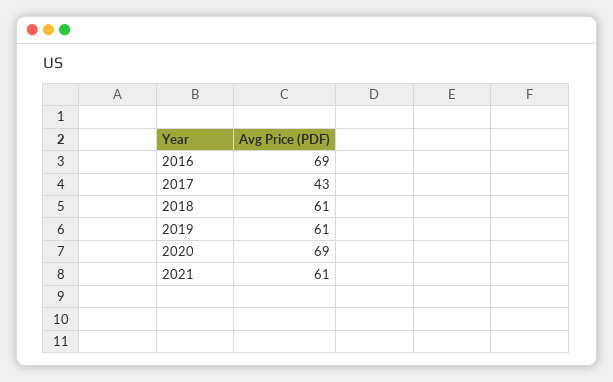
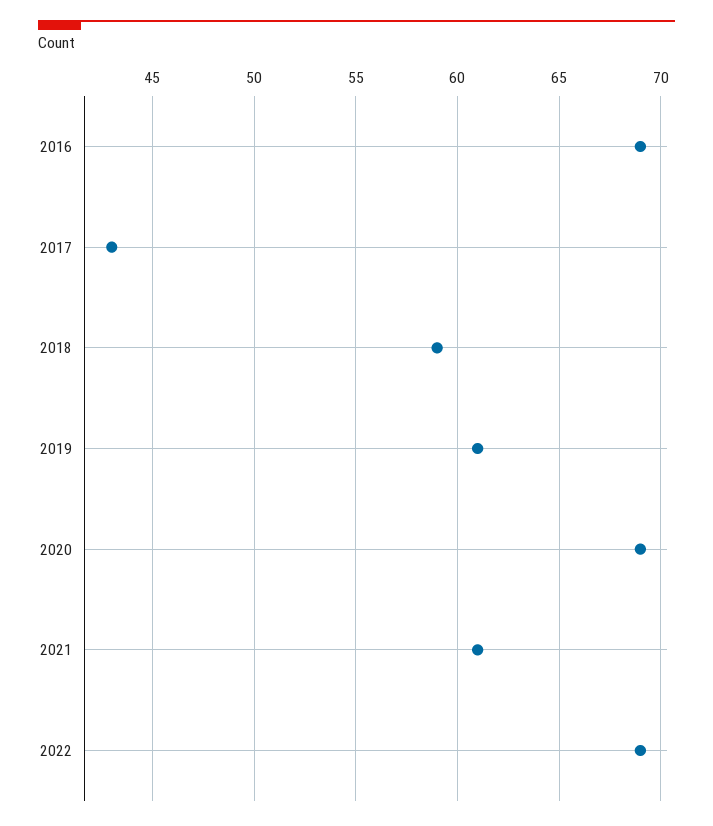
2018: 61 -> 59
2022: none -> 69

